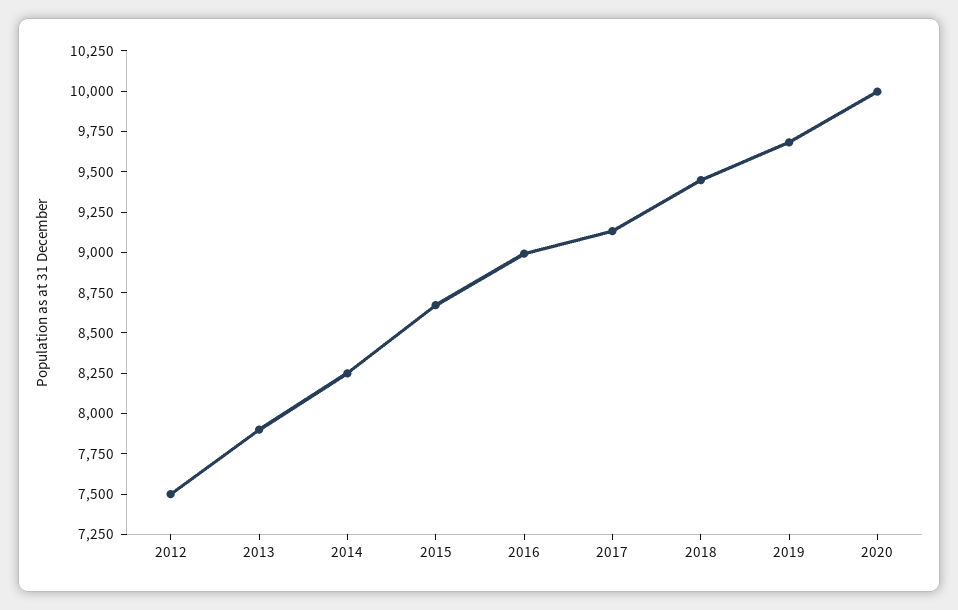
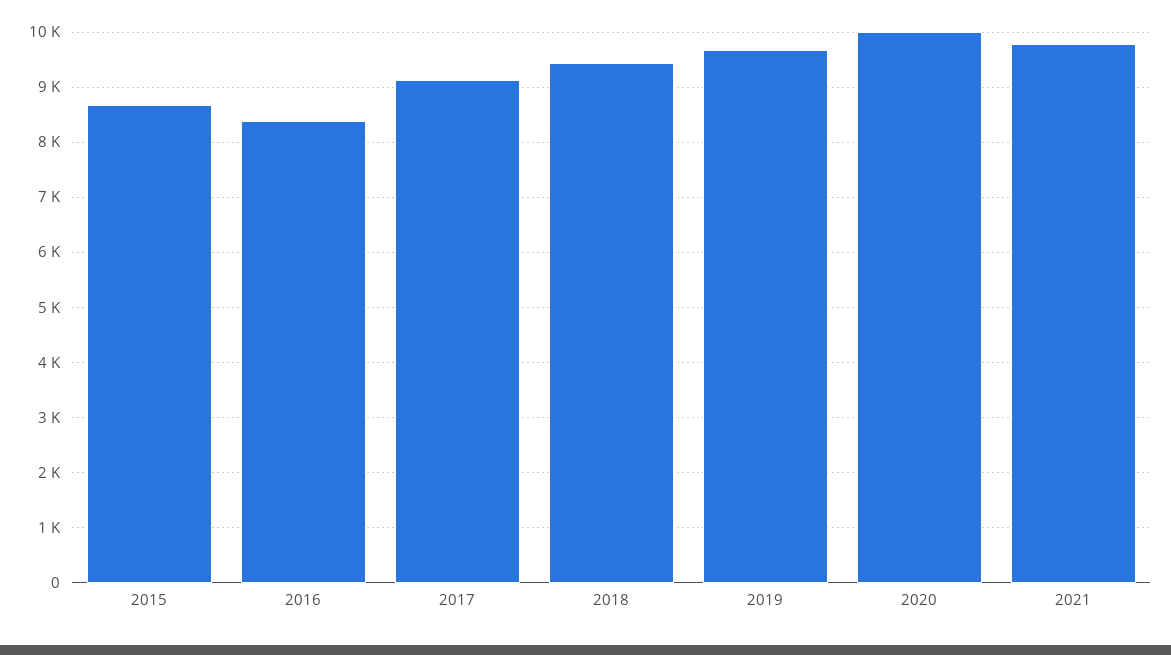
2012: 7500 -> none
2013: 7900 -> none
2014: 8250 -> none
2016: 9000 -> 8400
2021: none -> 9800

